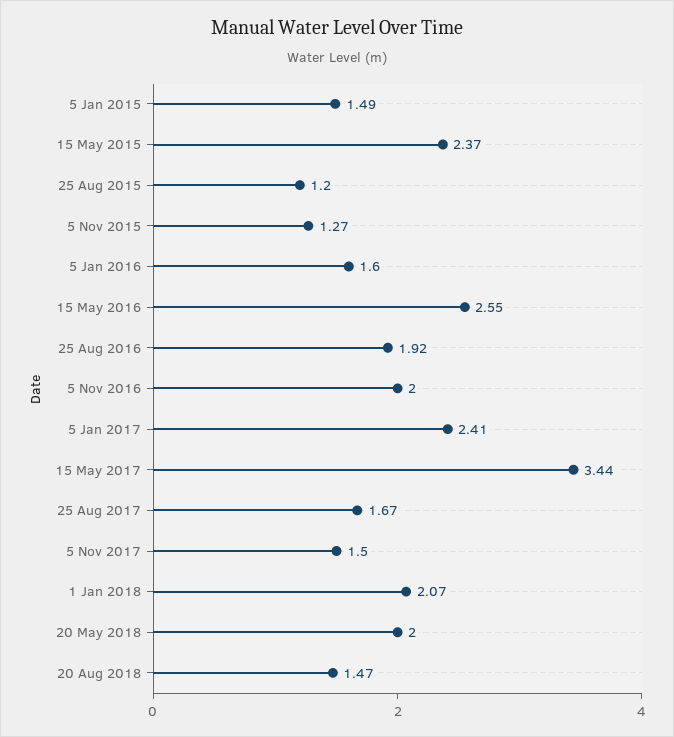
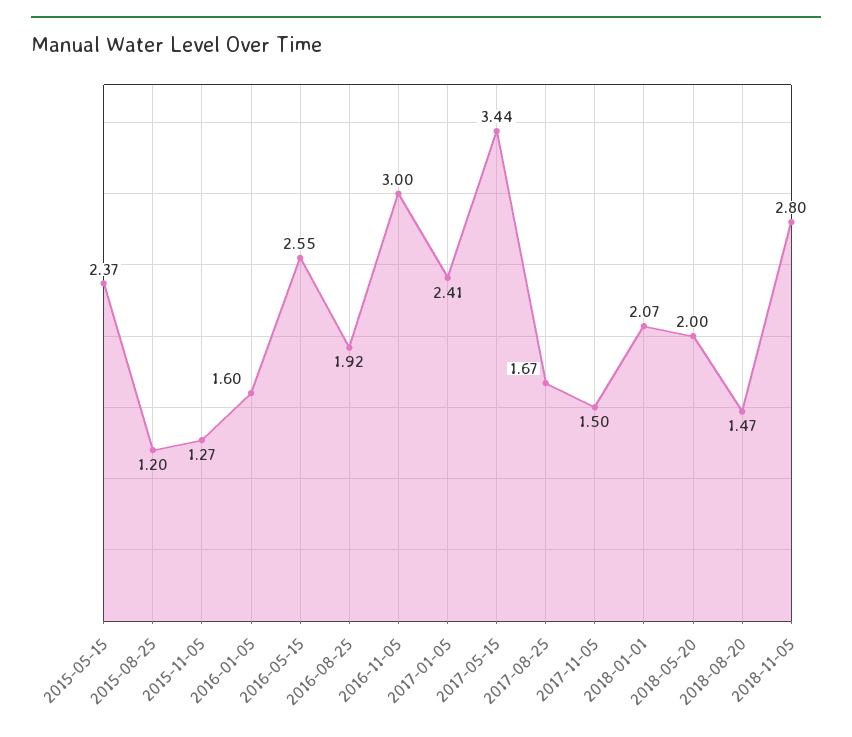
5 Jan 2015: 1.49 -> none
5 Nov 2016: 2 -> 3
2018-11-05: none -> 2.8

